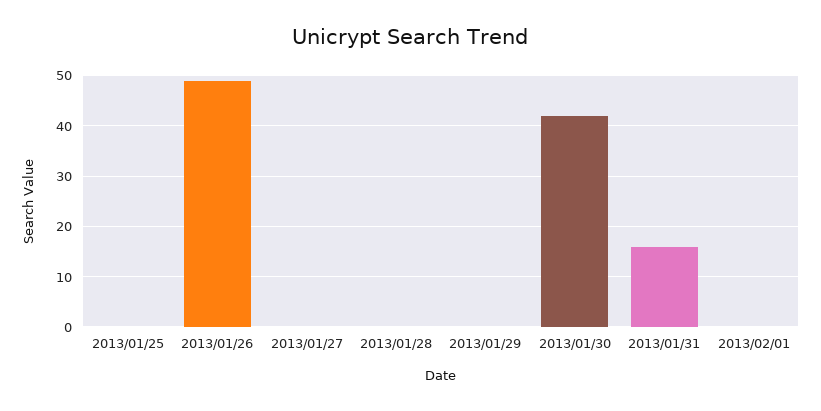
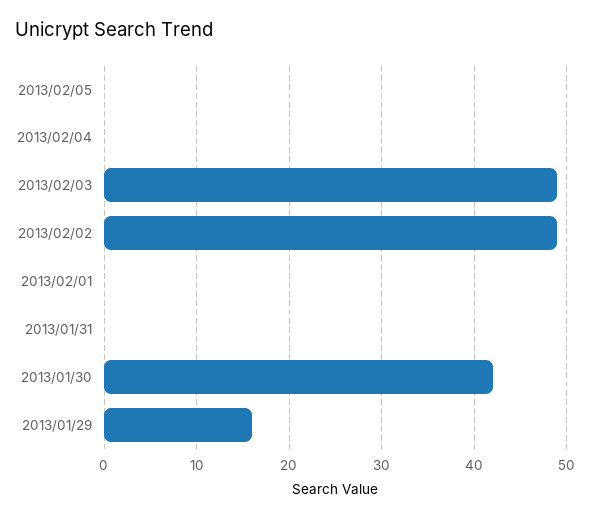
2013/01/25: 0 -> none
2013/01/26: 50 -> none
2013/01/27: 0 -> none
2013/01/28: 0 -> none
2013/01/29: 0 -> 16
2013/01/31: 15 -> 0
2013/02/05: none -> 0
2013/02/04: none -> 0
2013/02/03: none -> 49
2013/02/02: none -> 49

